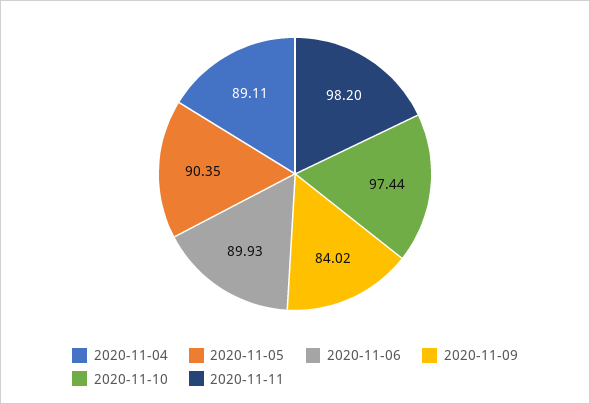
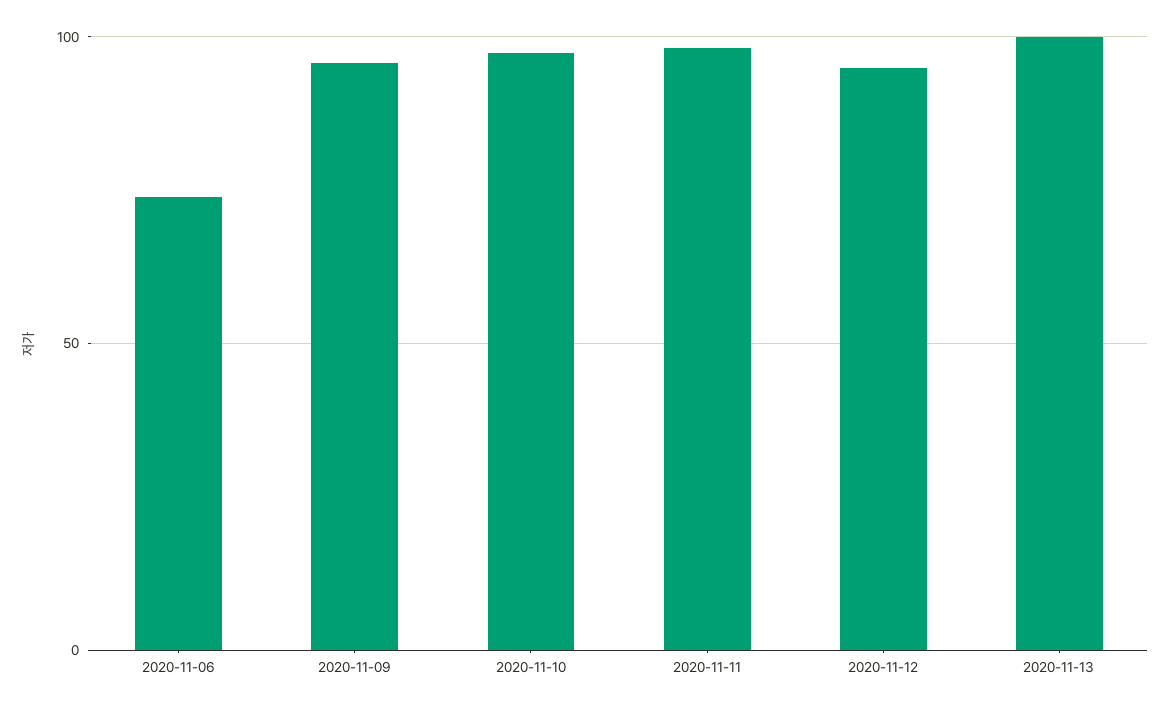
2020-11-04: 89.11 -> none
2020-11-05: 90.35 -> none
2020-11-06: 89.93 -> 75
2020-11-09: 84.02 -> 95
2020-11-12: none -> 95
2020-11-13: none -> 100

